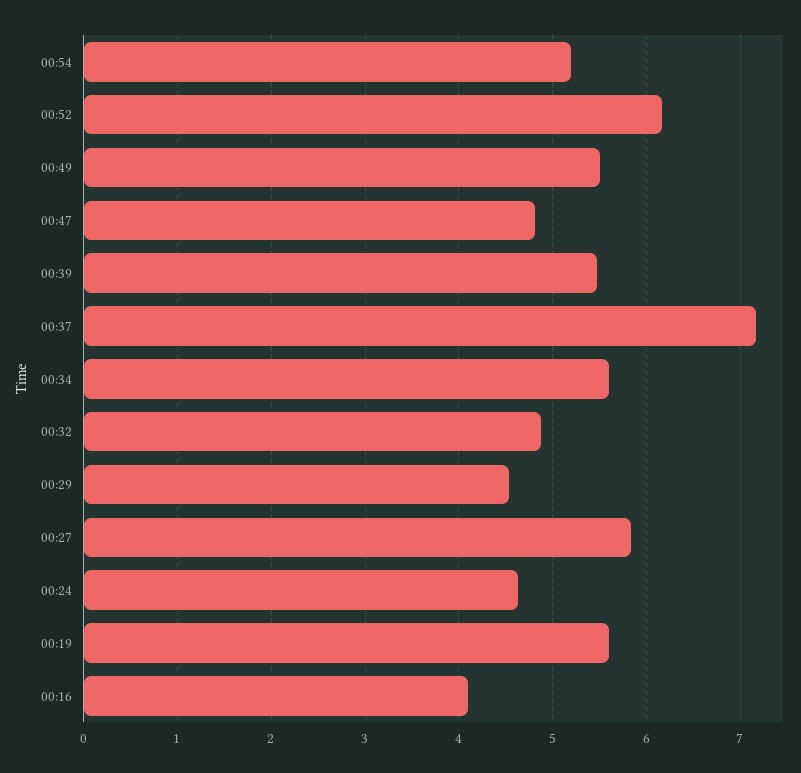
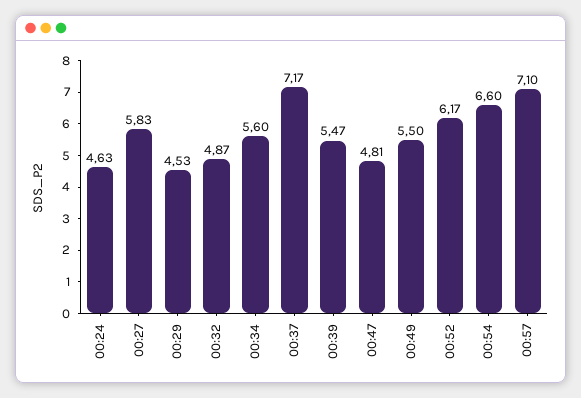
00:54: 5.2 -> 6.6
00:19: 5.6 -> none
00:16: 4.1 -> none
00:57: none -> 7.1

